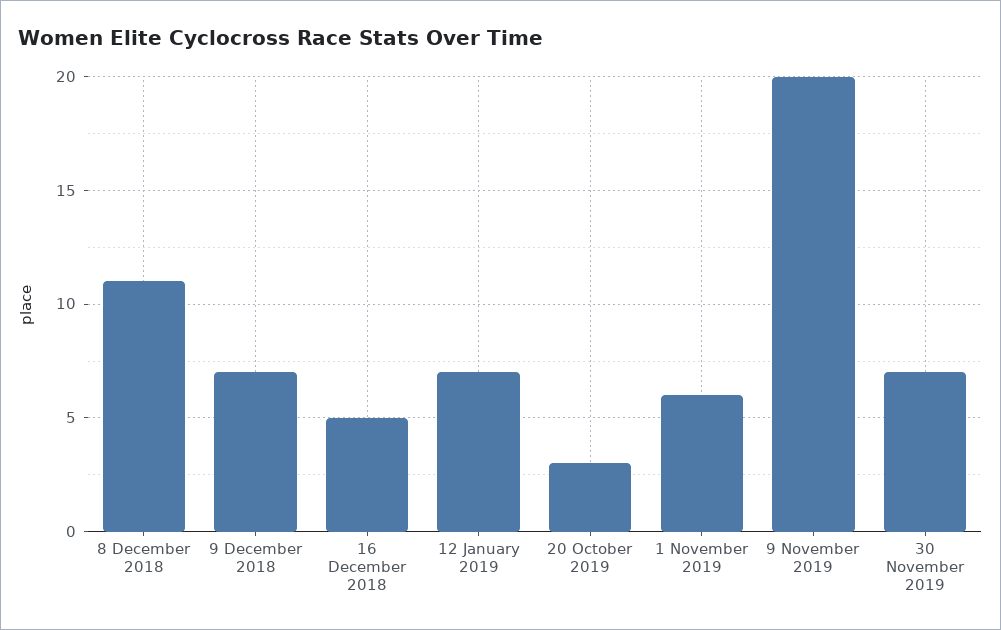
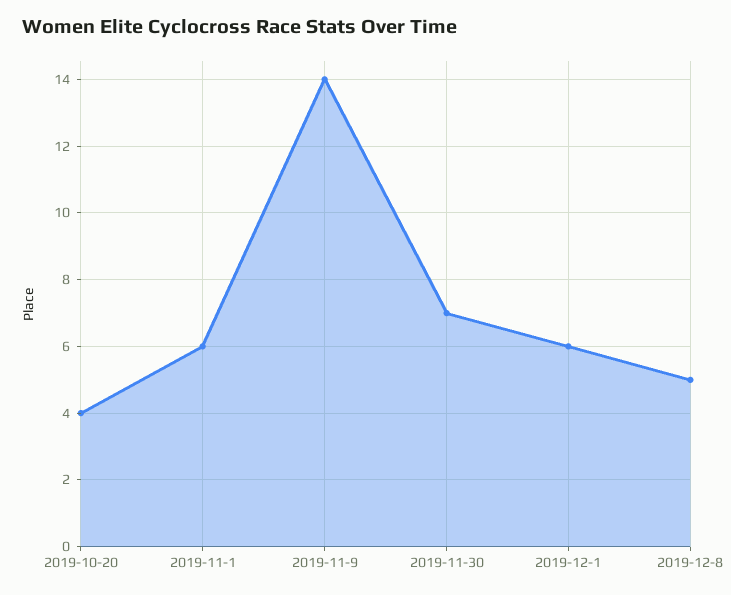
8 December 2018: 11 -> none
9 December 2018: 7 -> none
16 December 2018: 5 -> none
12 January 2019: 7 -> none
20 October 2019: 3 -> 4
9 November 2019: 20 -> 14
2019-12-1: none -> 6
2019-12-8: none -> 5

